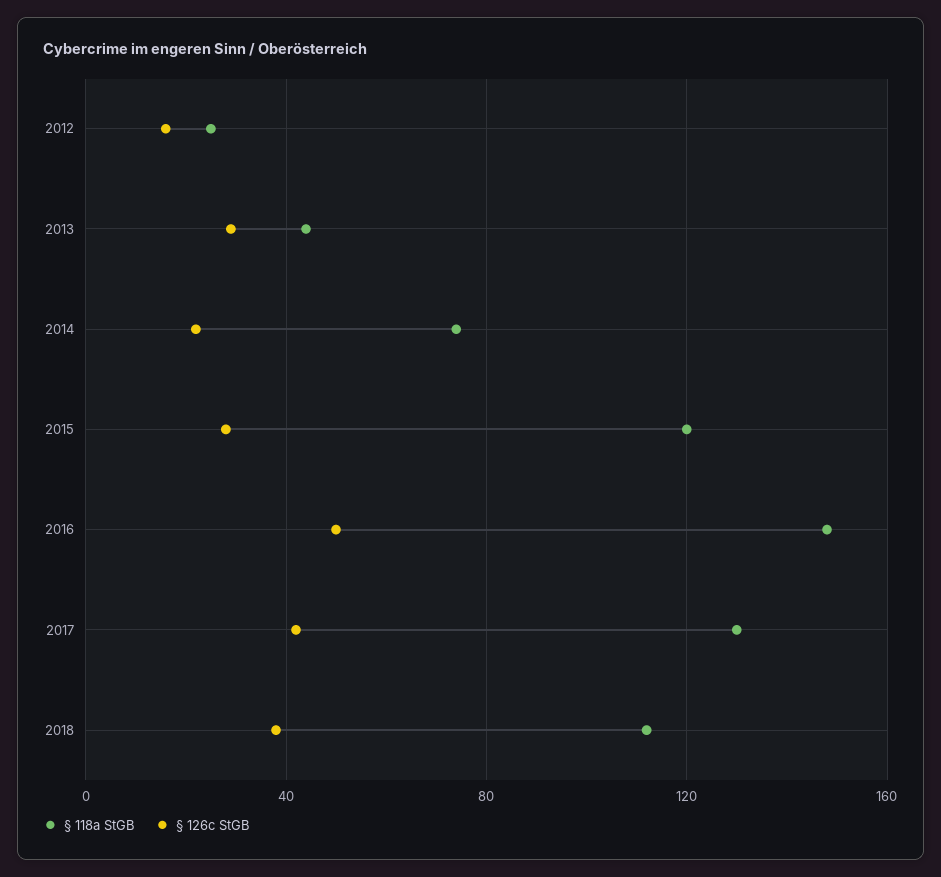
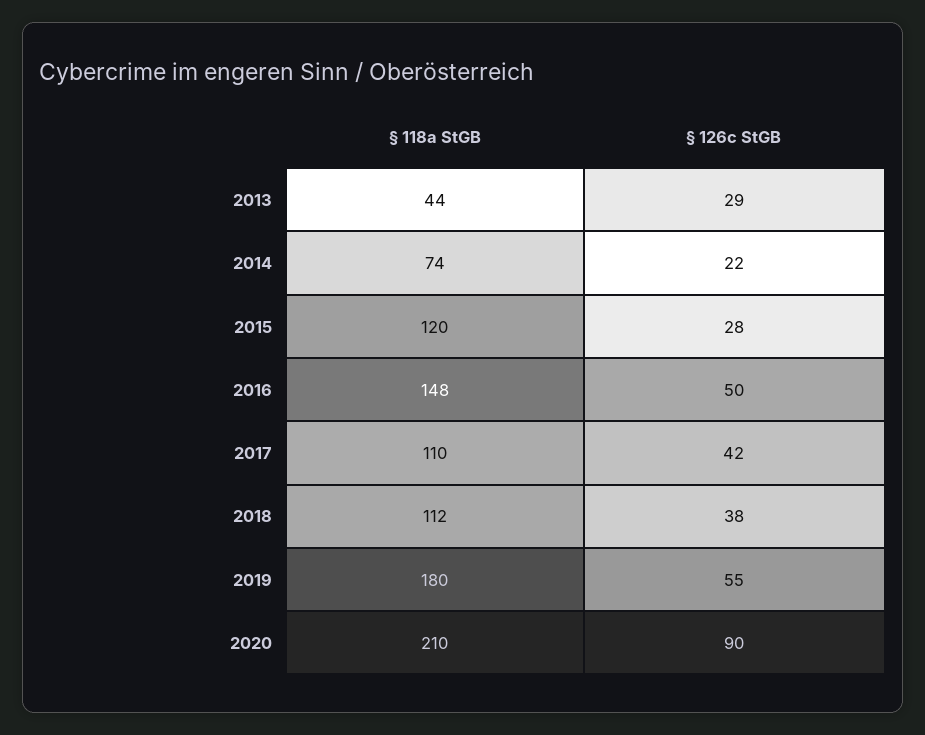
§ 118a StGB, 2012: 25 -> none
§ 126c StGB, 2012: 15 -> none
§ 118a StGB, 2017: 130 -> 110
§ 118a StGB, 2019: none -> 180
§ 126c StGB, 2019: none -> 55
§ 118a StGB, 2020: none -> 210
§ 126c StGB, 2020: none -> 90

